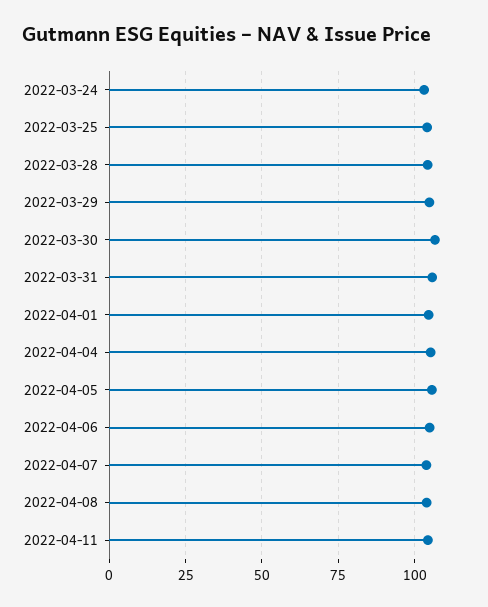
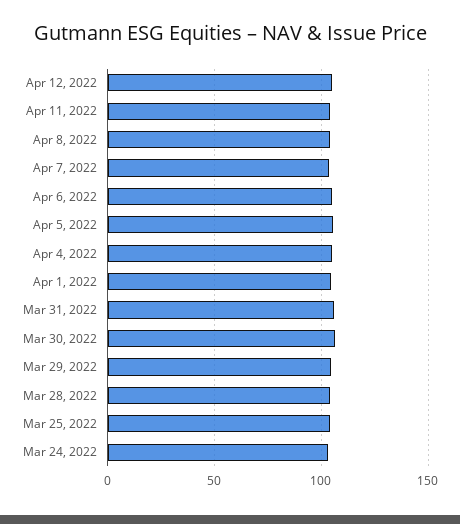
Apr 12, 2022: none -> 105

